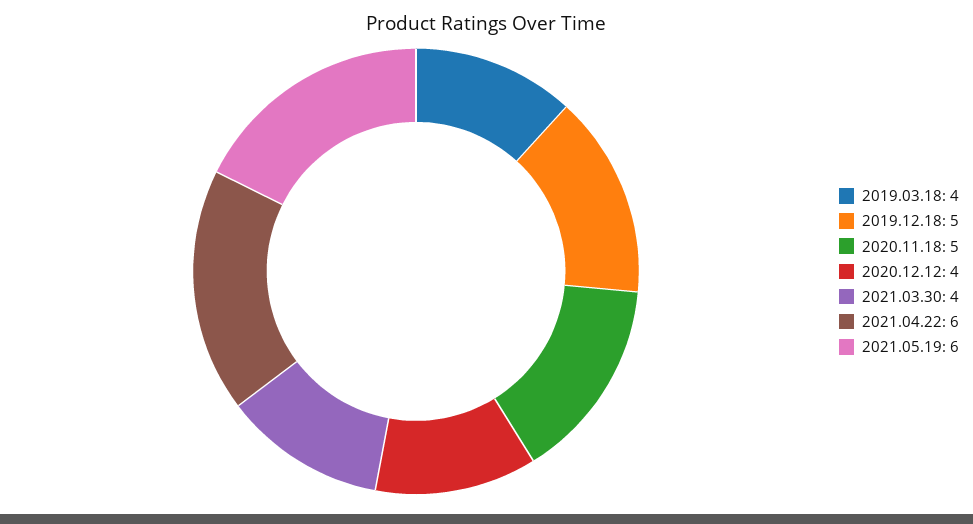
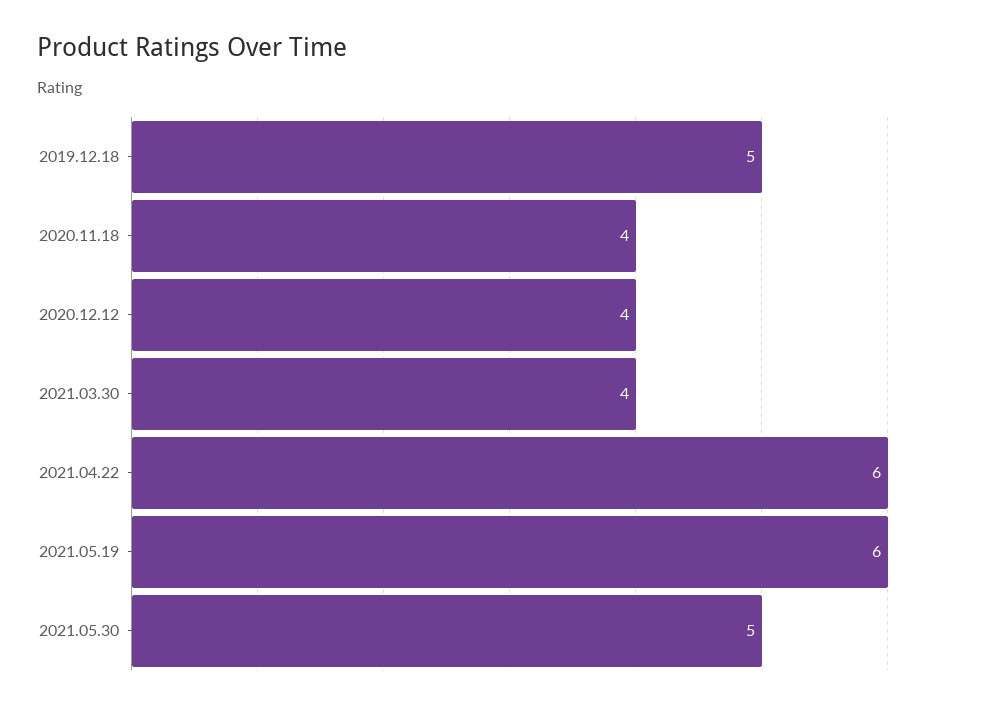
2019.03.18: 4 -> none
2020.11.18: 5 -> 4
2021.05.30: none -> 5

